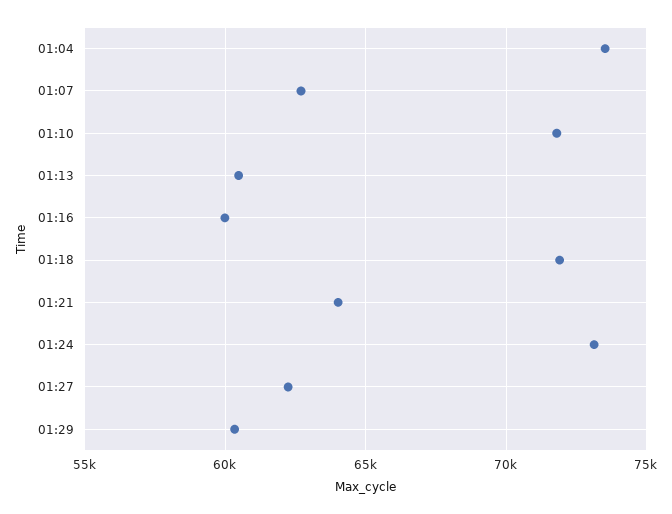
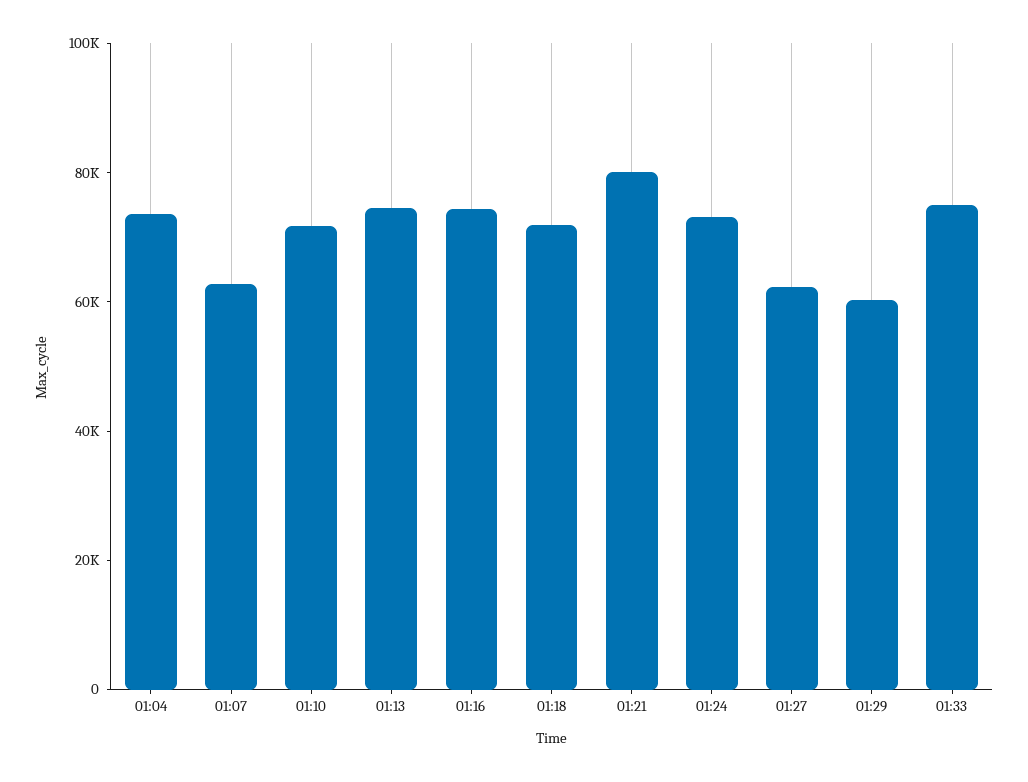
01:13: 60500 -> 75000
01:16: 60000 -> 75000
01:21: 64000 -> 80000
01:33: none -> 75000

